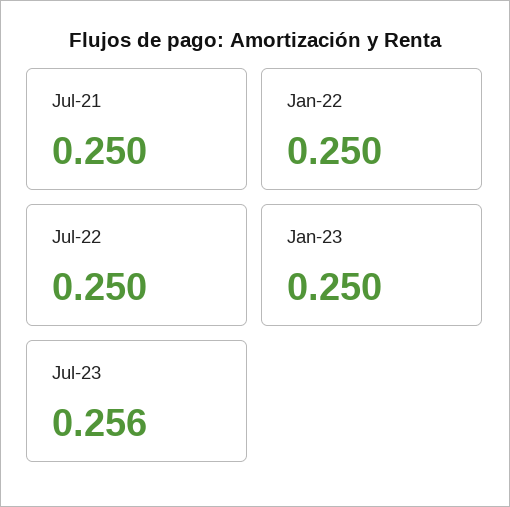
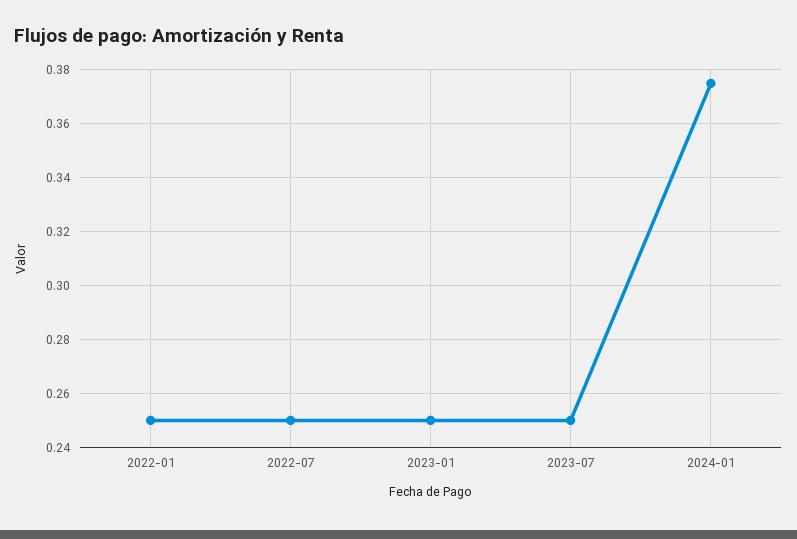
Jul-21: 0.25 -> none
Jul-23: 0.256 -> 0.25
2024-01: none -> 0.375

